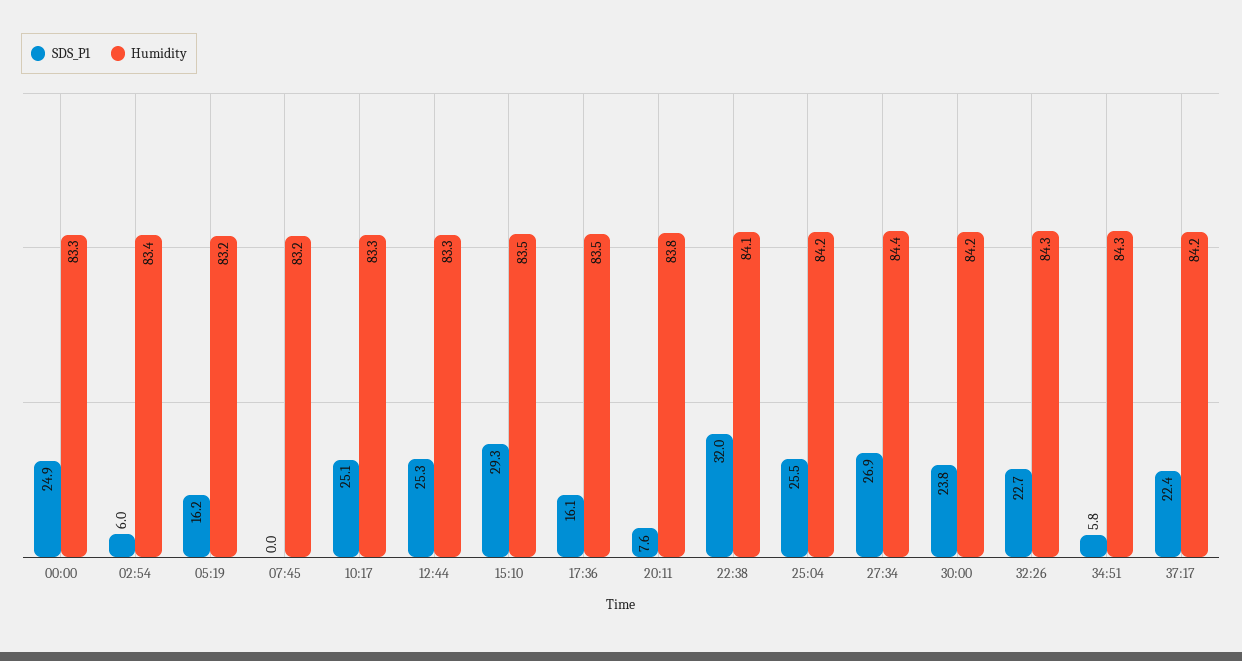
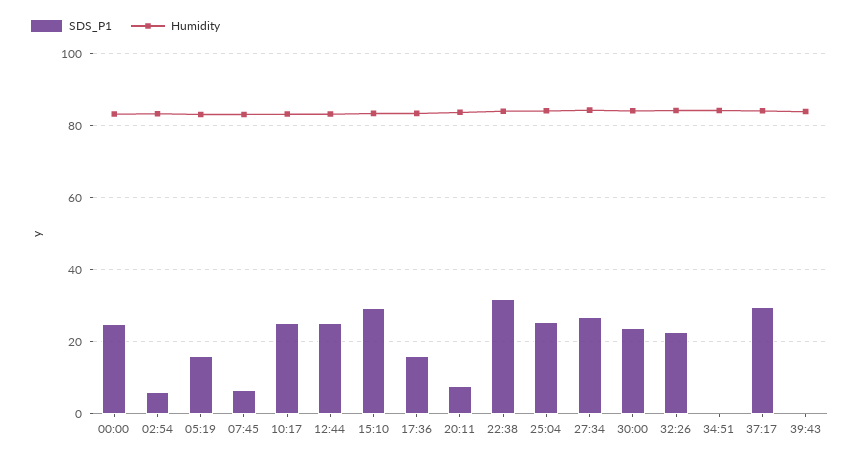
SDS_P1, 07:45: 0 -> 6
SDS_P1, 34:51: 5.8 -> 0
SDS_P1, 37:17: 22.4 -> 30
SDS_P1, 39:43: none -> 0
Humidity, 39:43: none -> 84

